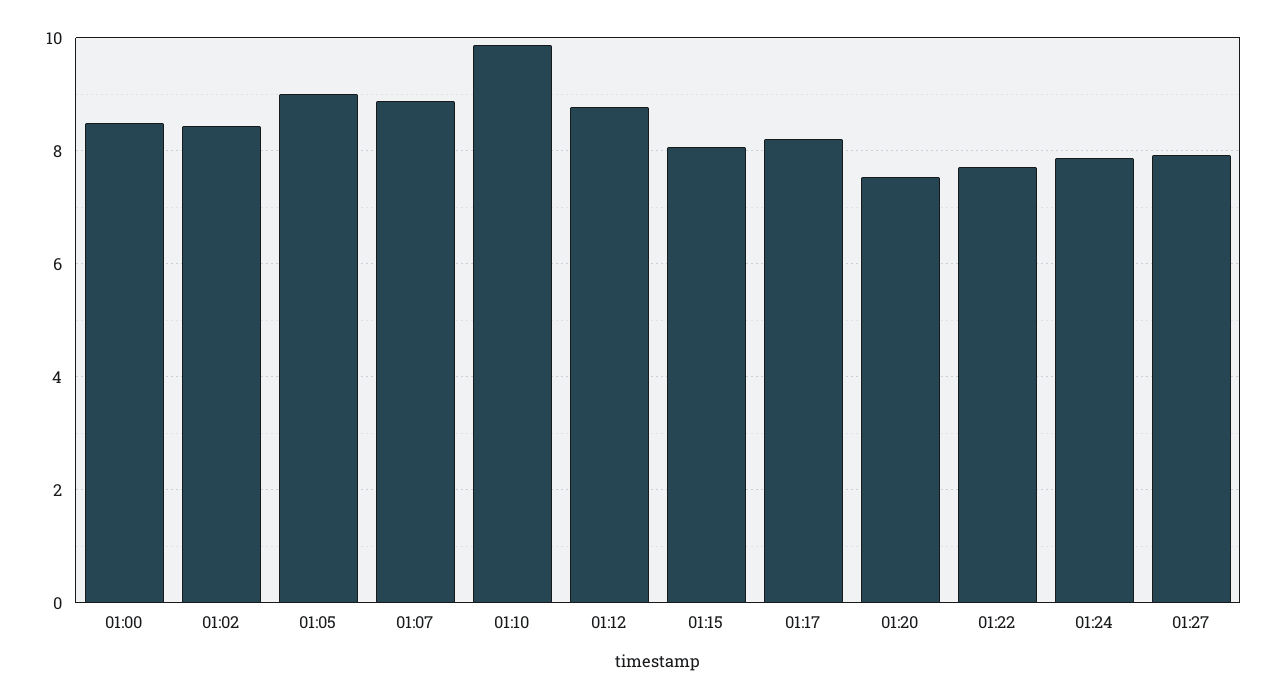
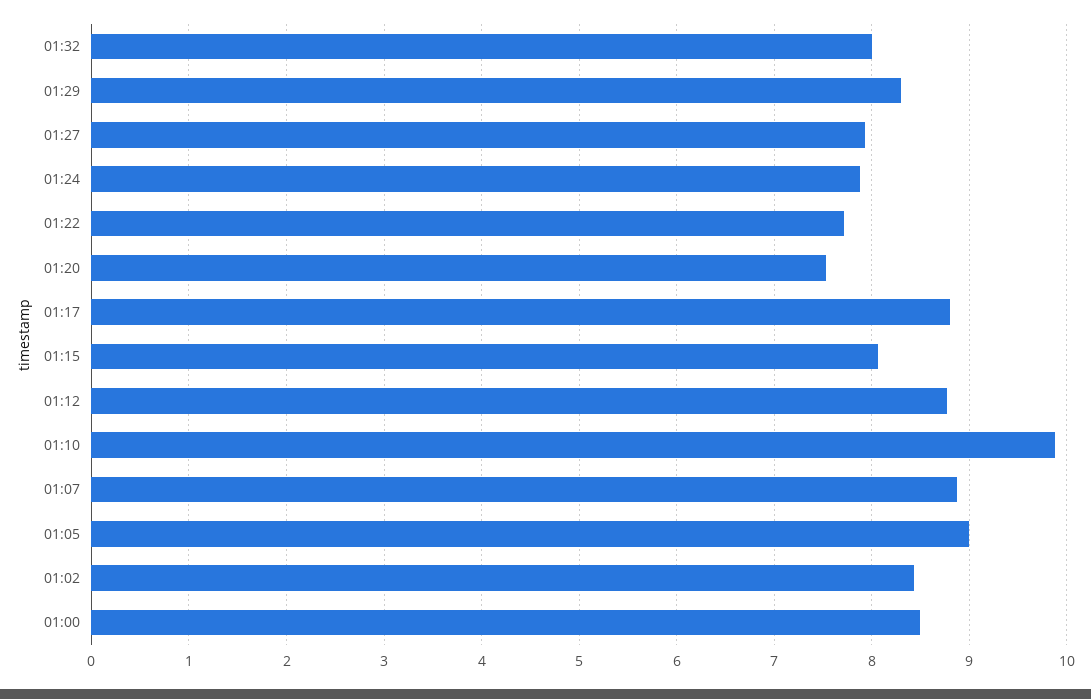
01:17: 8.2 -> 8.8
01:32: none -> 8
01:29: none -> 8.3

